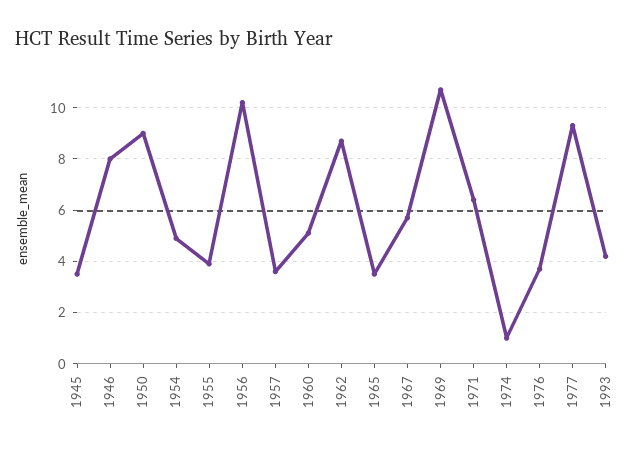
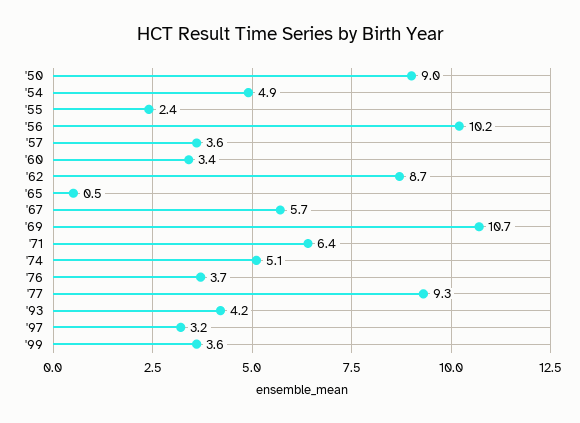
1945: 3.5 -> none
1946: 8 -> none
1955: 4 -> 2.4
1960: 5 -> 3.4
1965: 3.5 -> 0.5
1974: 1 -> 5.1
'97: none -> 3.2
'99: none -> 3.6

